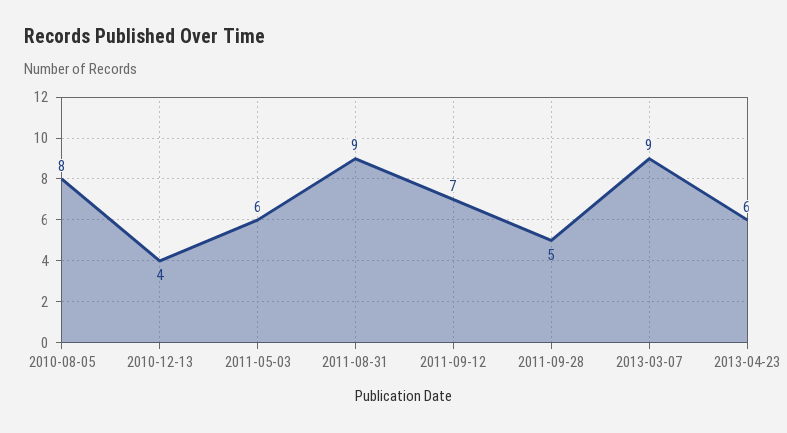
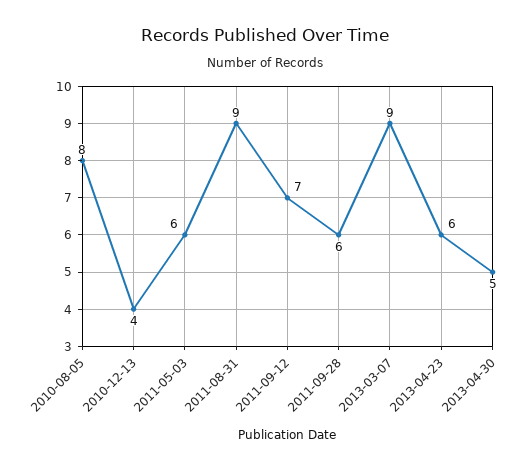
2011-09-28: 5 -> 6
2013-04-30: none -> 5

